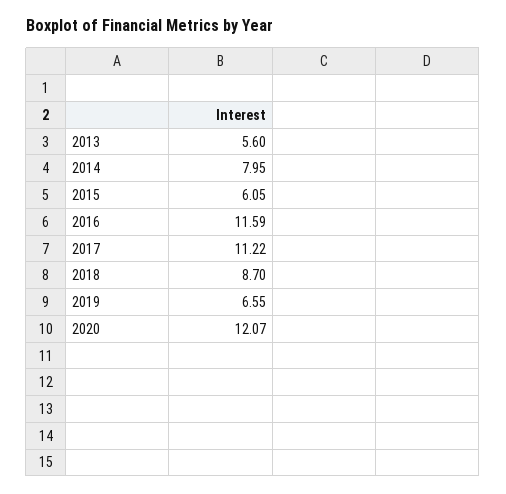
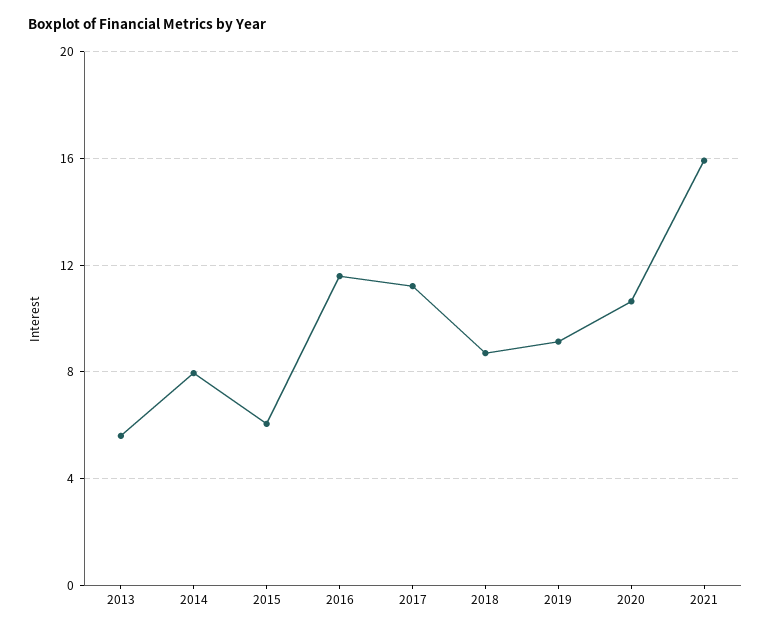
2019: 6.55 -> 9
2020: 12.07 -> 10.5
2021: none -> 16

